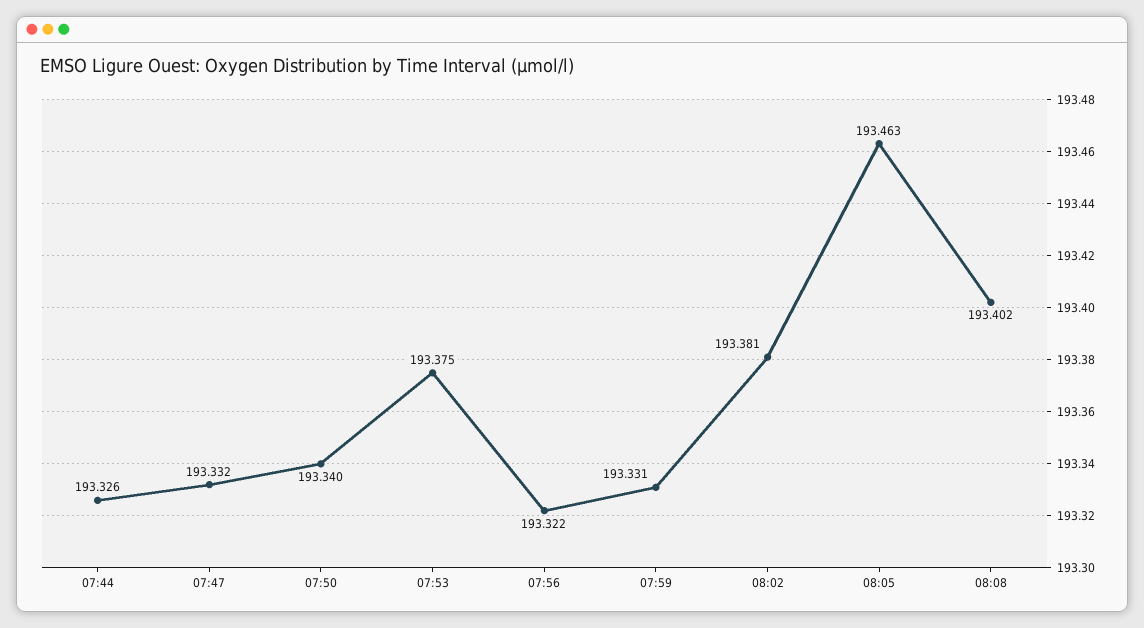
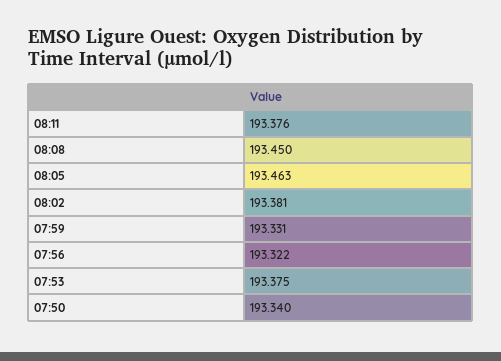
07:44: 193.326 -> none
07:47: 193.332 -> none
08:08: 193.402 -> 193.45
08:11: none -> 193.376

